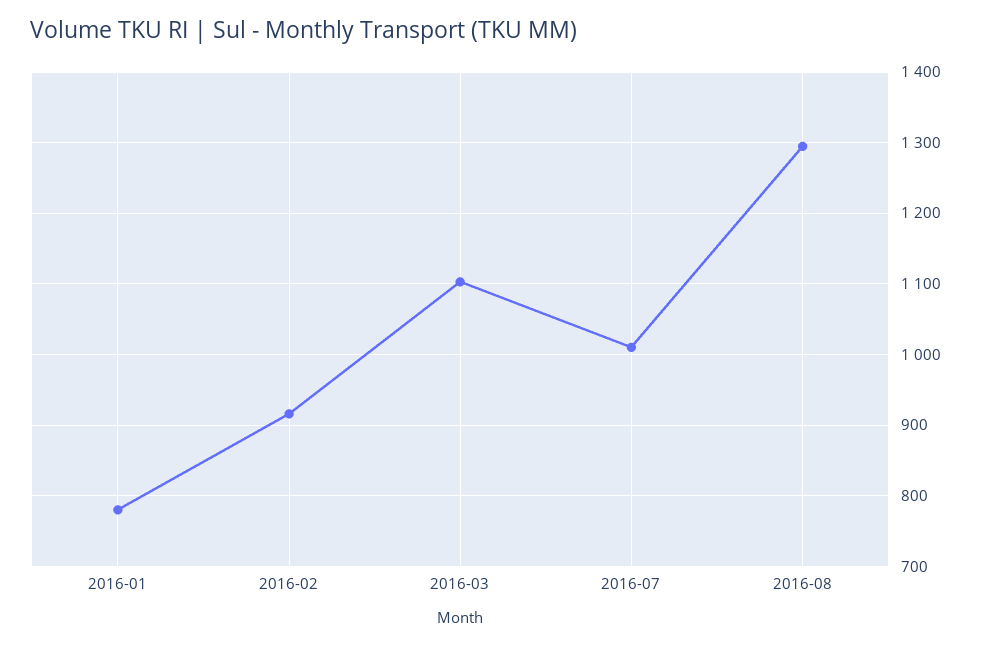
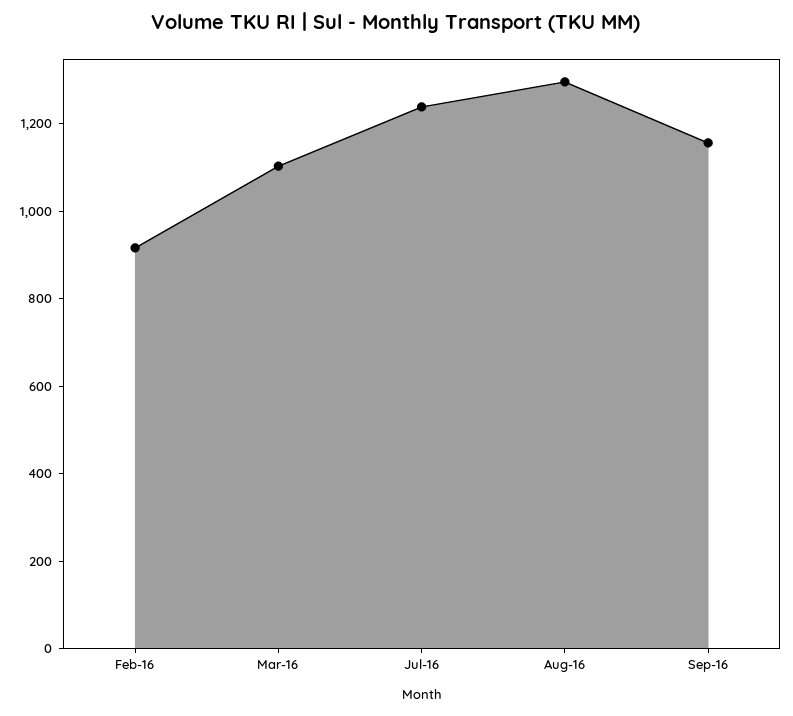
2016-01: 780 -> none
2016-07: 1010 -> 1250
Sep-16: none -> 1150

